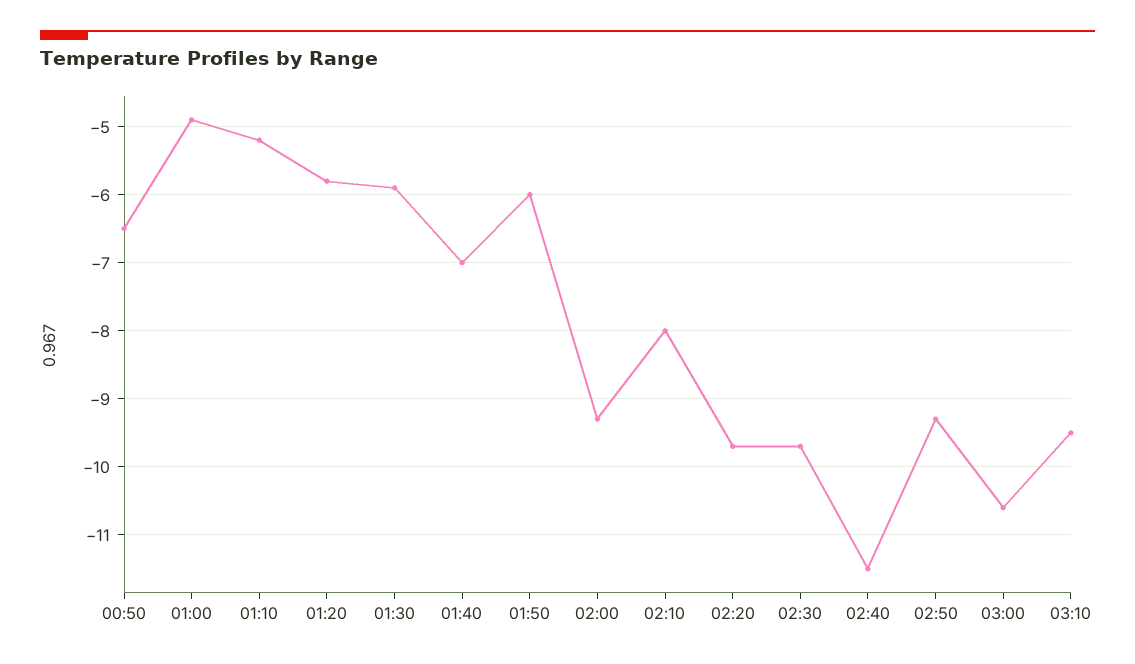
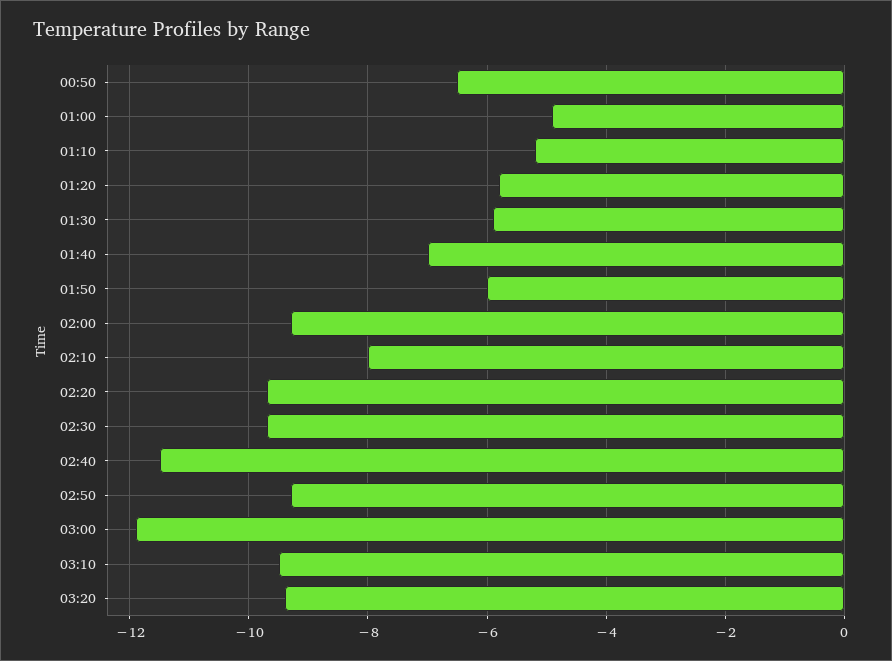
03:00: -10.6 -> -12
03:20: none -> -9.5

